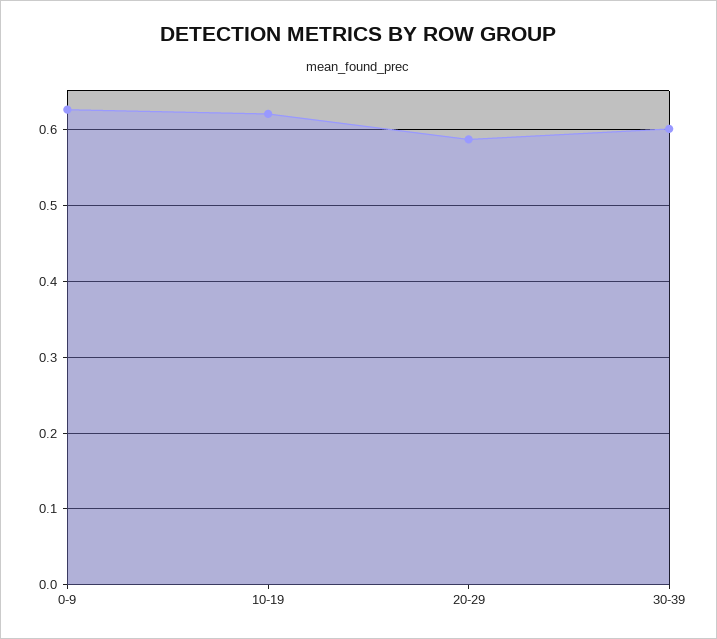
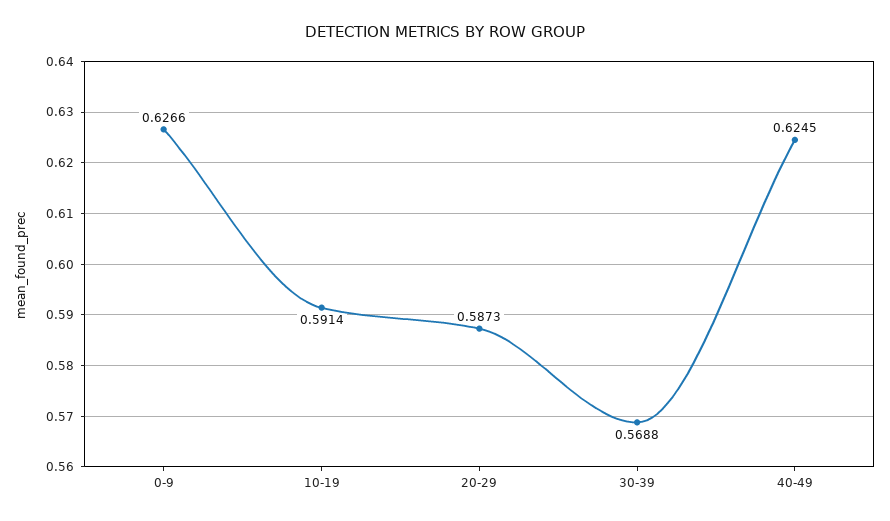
10-19: 0.62 -> 0.5914
30-39: 0.6 -> 0.5688
40-49: none -> 0.6245

